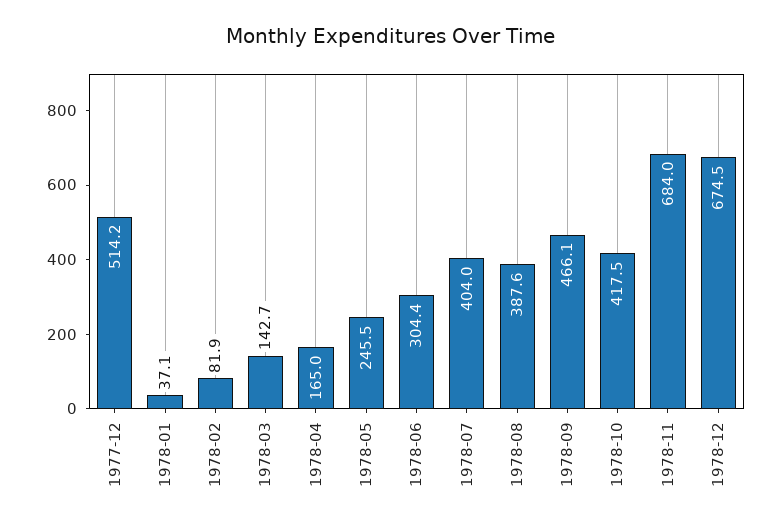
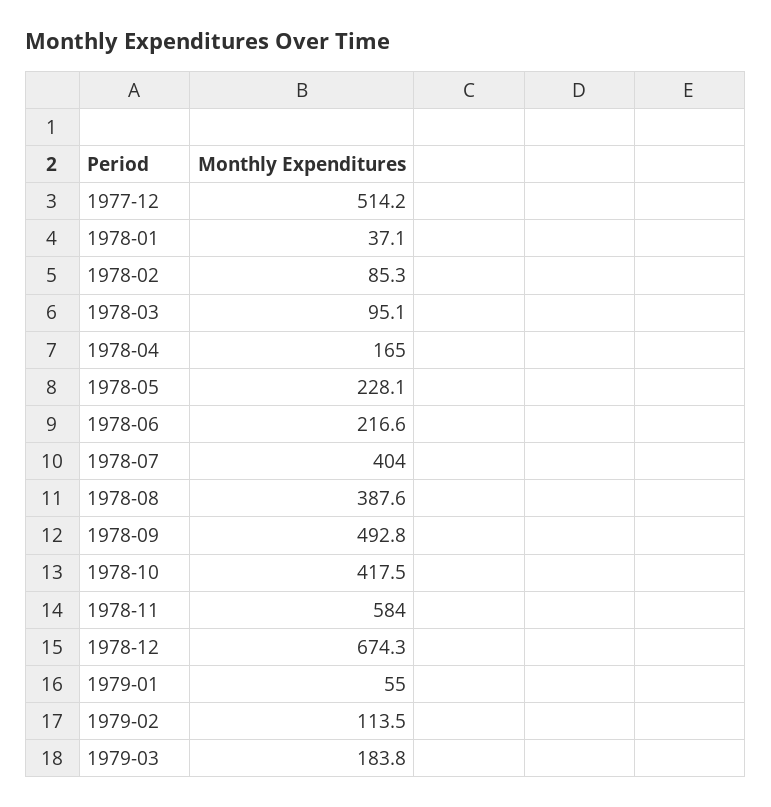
1978-02: 81.9 -> 85.3
1978-03: 142.7 -> 95.1
1978-05: 245.5 -> 228.1
1978-06: 304.4 -> 216.6
1978-09: 466.1 -> 492.8
1978-11: 684 -> 584
1978-12: 674.5 -> 674.3
1979-01: none -> 55
1979-02: none -> 113.5
1979-03: none -> 183.8

